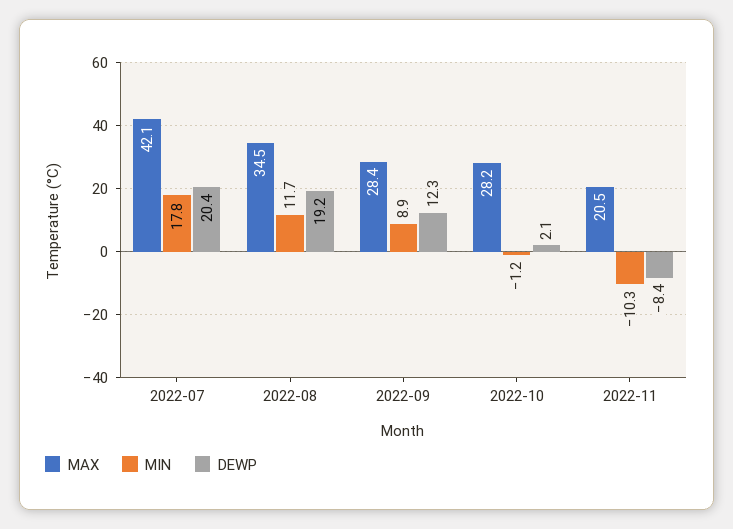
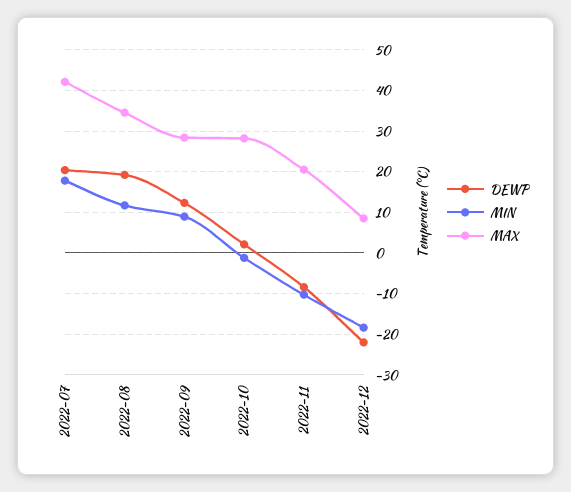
DEWP, 2022-12: none -> -22
MIN, 2022-12: none -> -18
MAX, 2022-12: none -> 8

